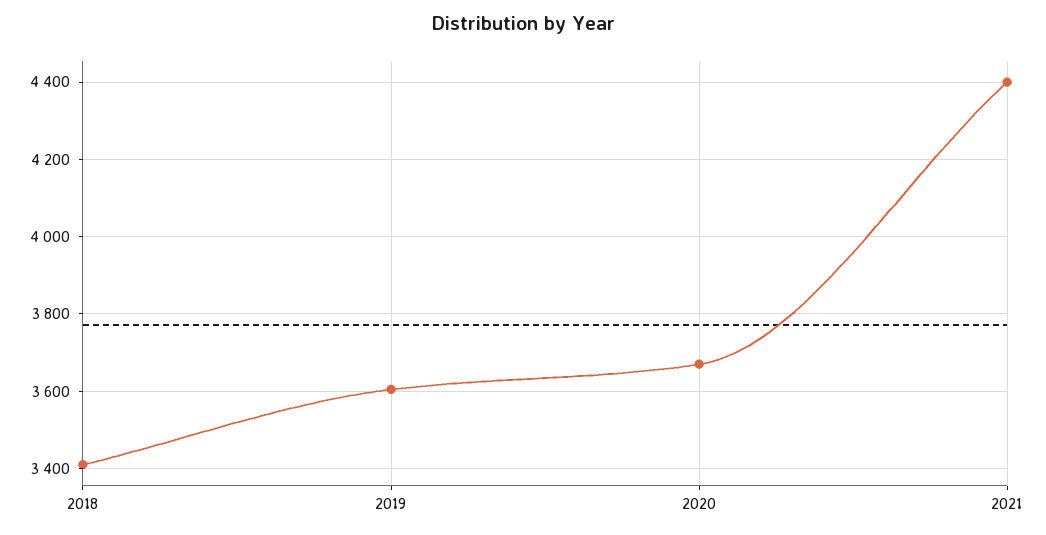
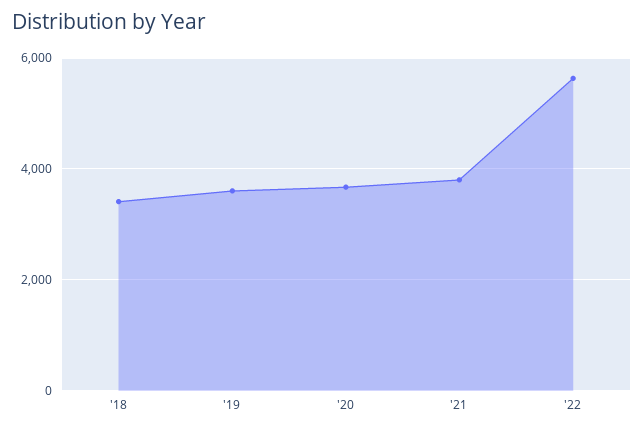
2021: 4400 -> 3800
'22: none -> 5600

